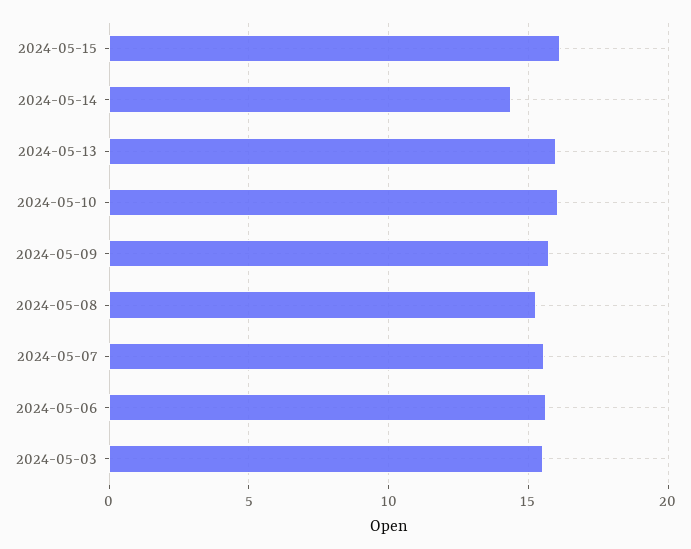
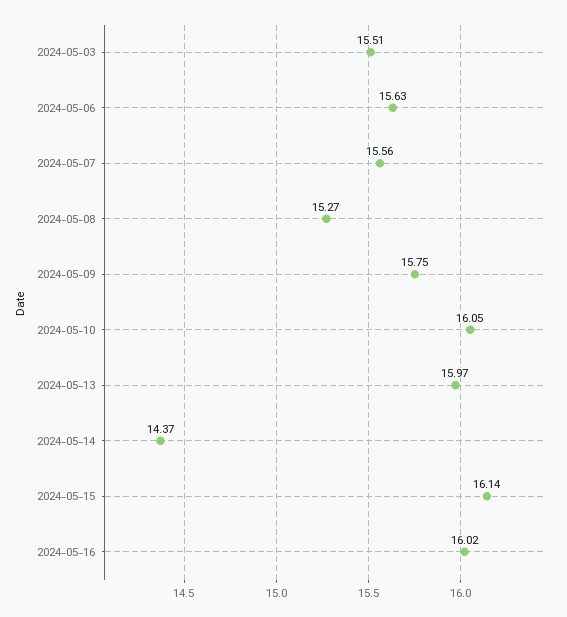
2024-05-16: none -> 16.02

